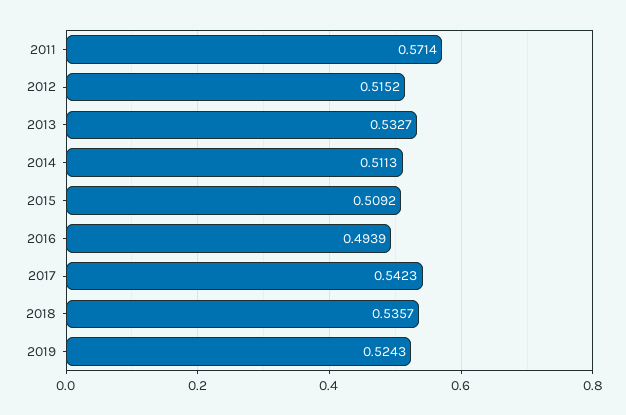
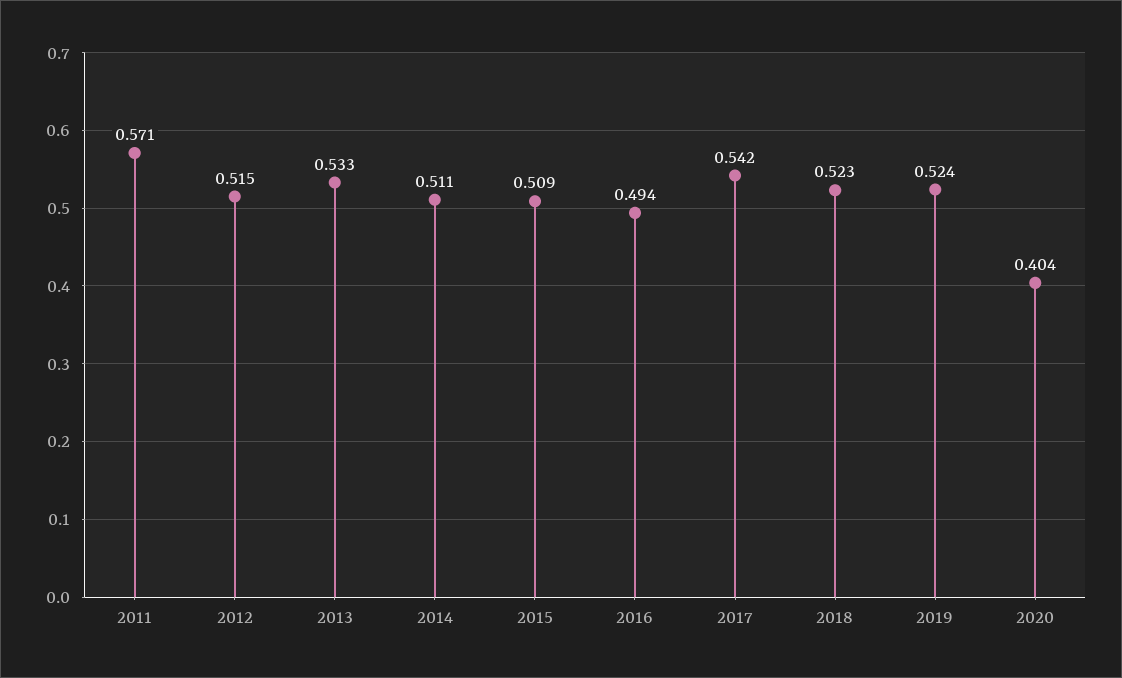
2018: 0.5357 -> 0.523
2020: none -> 0.404

